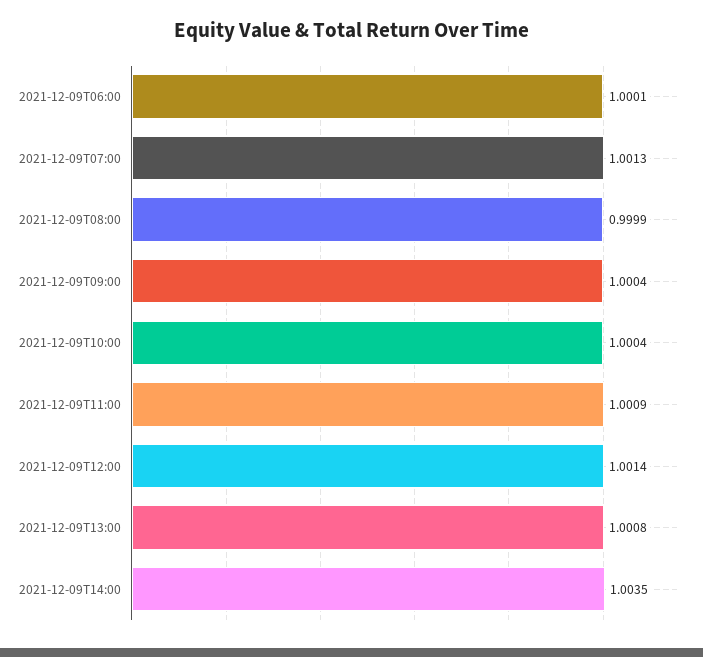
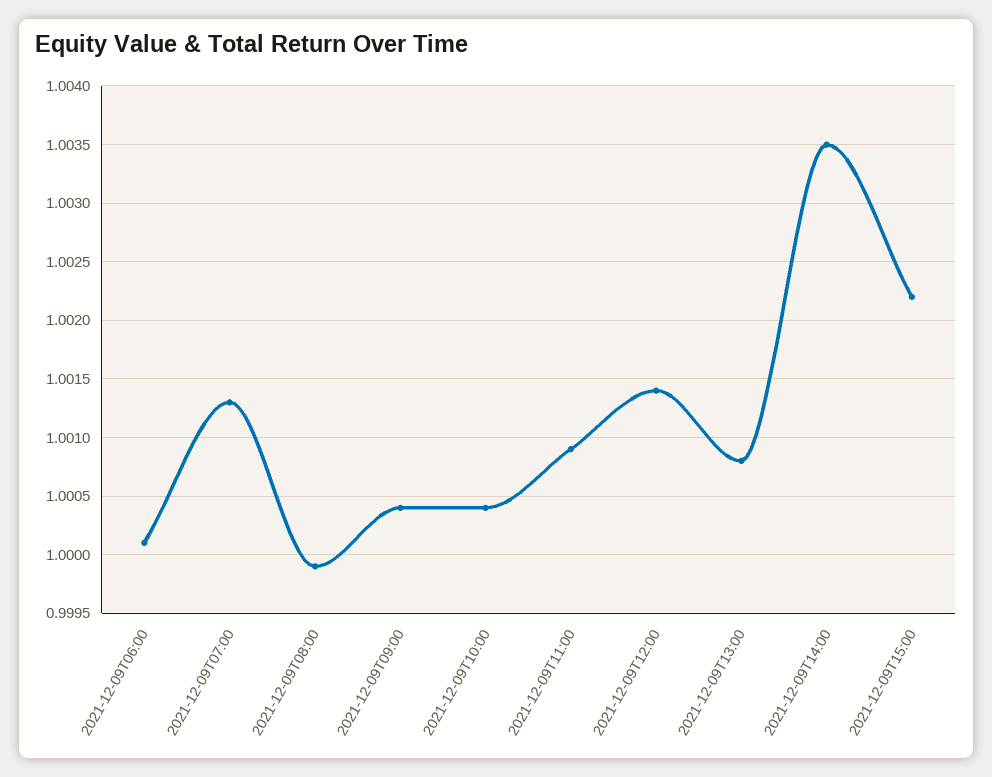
2021-12-09T15:00: none -> 1.0022

